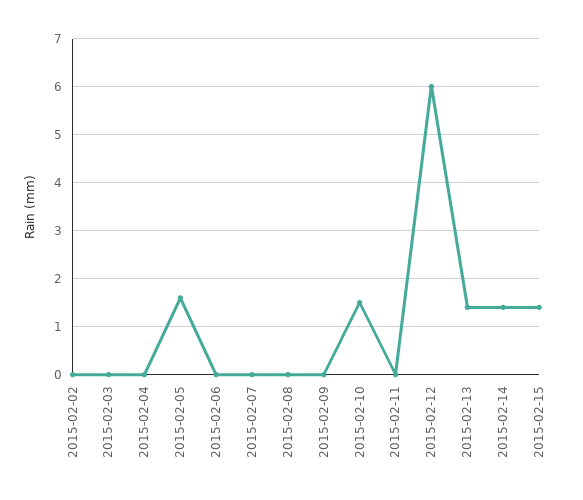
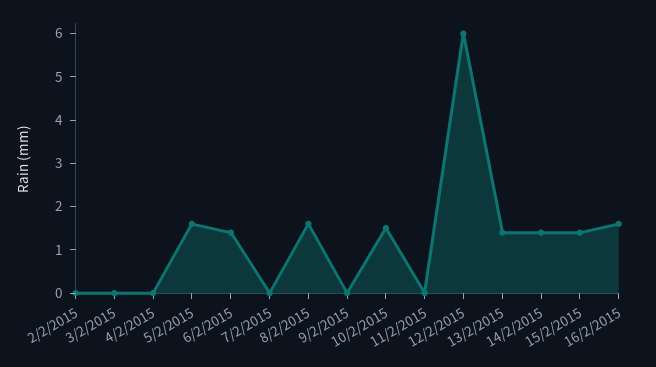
2015-02-06: 0 -> 1.5
2015-02-08: 0 -> 1.5
16/2/2015: none -> 1.5

